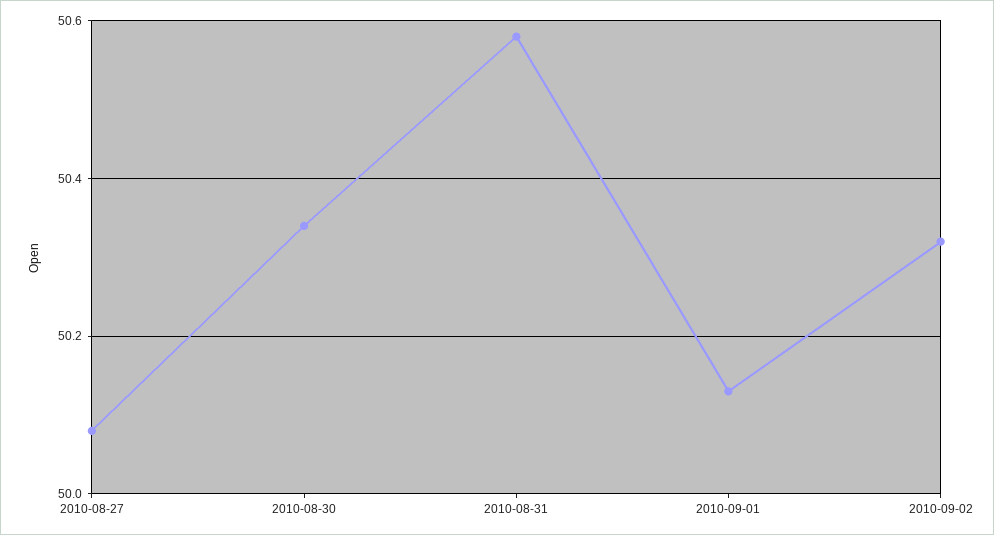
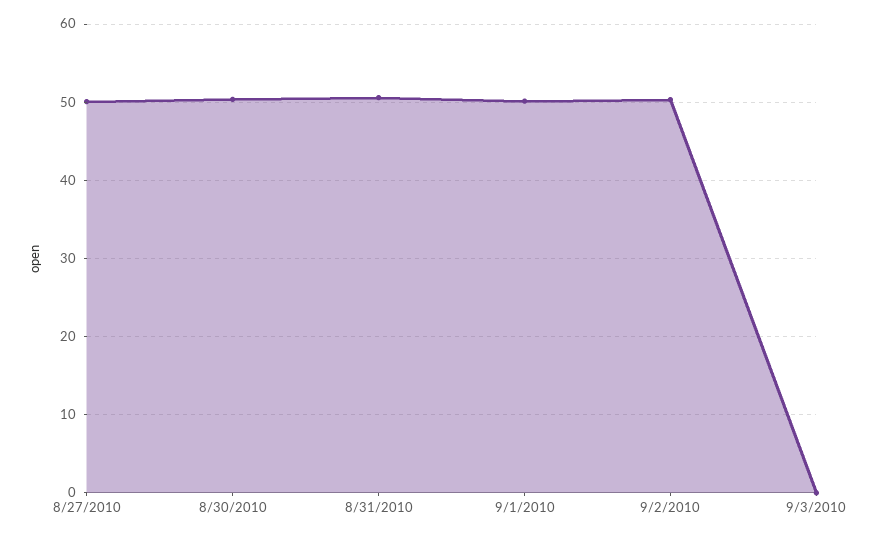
9/3/2010: none -> 0

